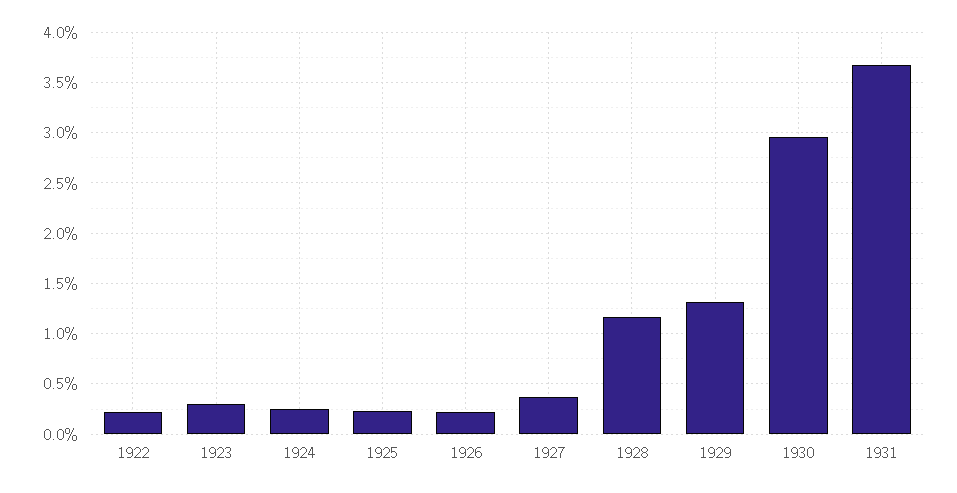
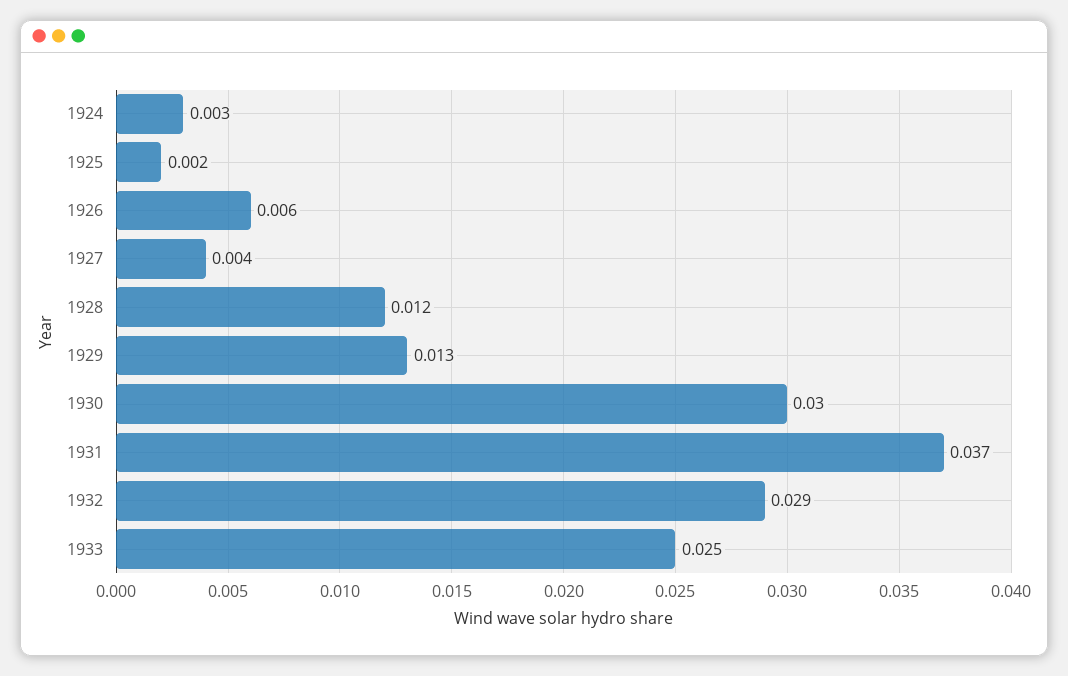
1922: 0.002 -> none
1923: 0.003 -> none
1926: 0.002 -> 0.006
1932: none -> 0.029
1933: none -> 0.025

